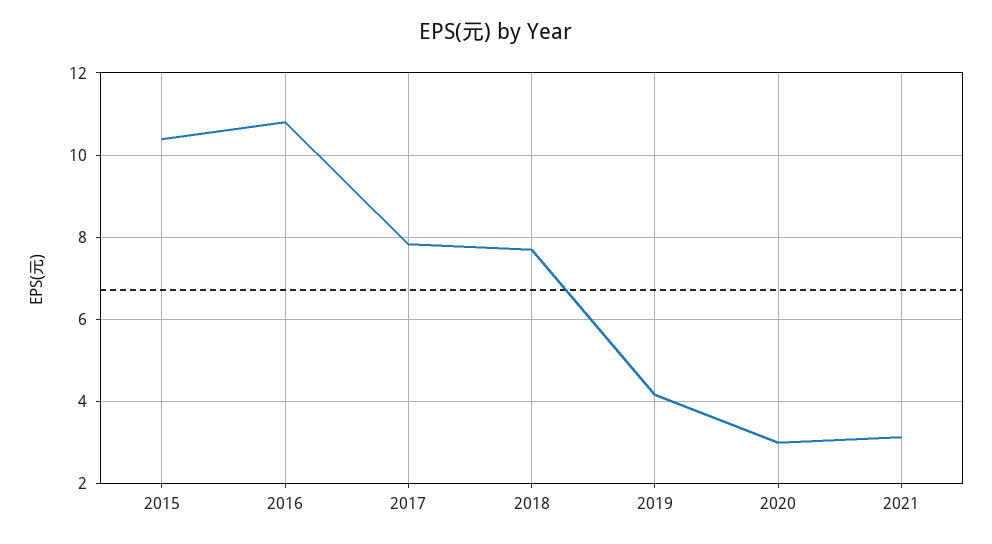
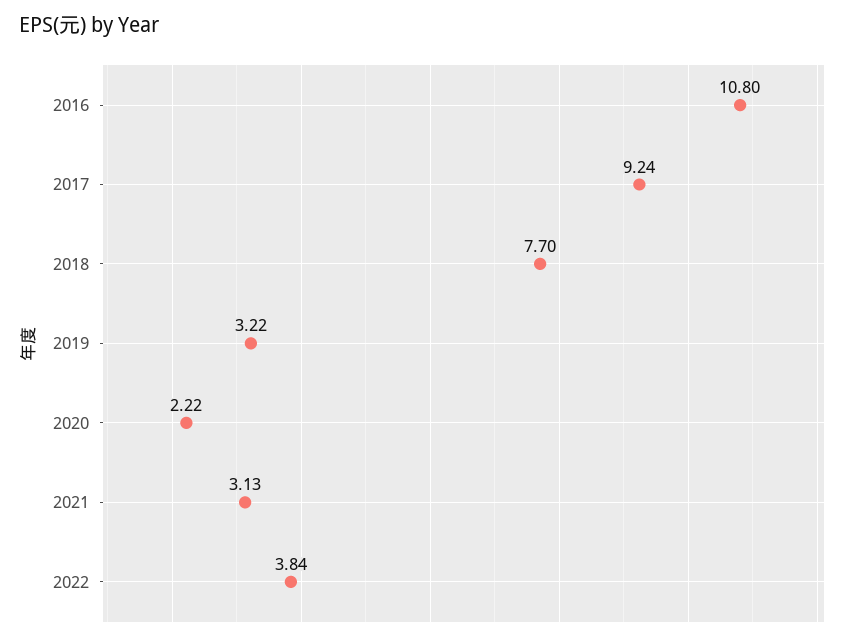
2015: 10.4 -> none
2017: 7.8 -> 9.24
2019: 4.2 -> 3.22
2020: 3 -> 2.22
2022: none -> 3.84

